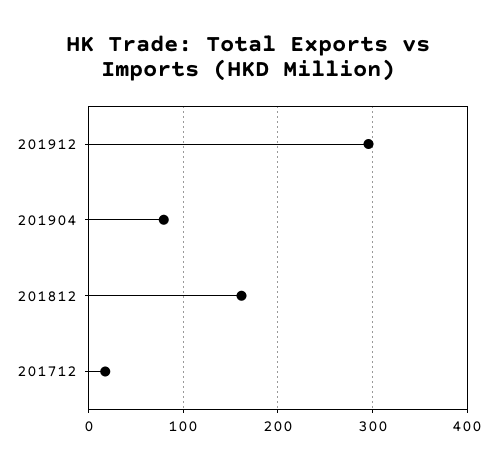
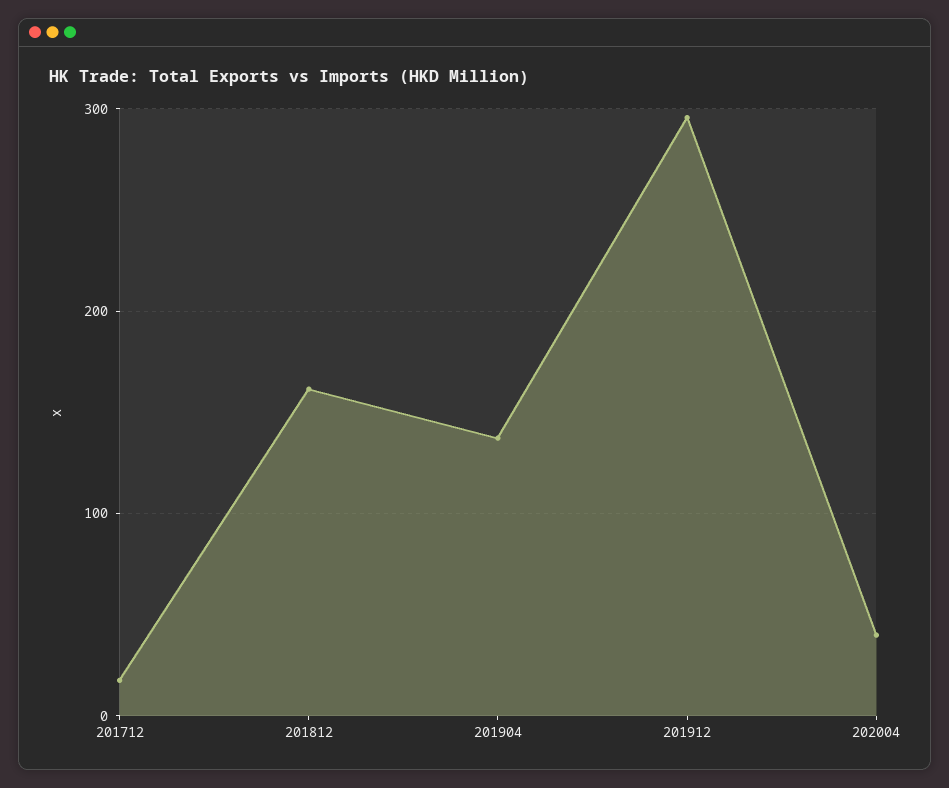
201904: 80 -> 140
202004: none -> 40

